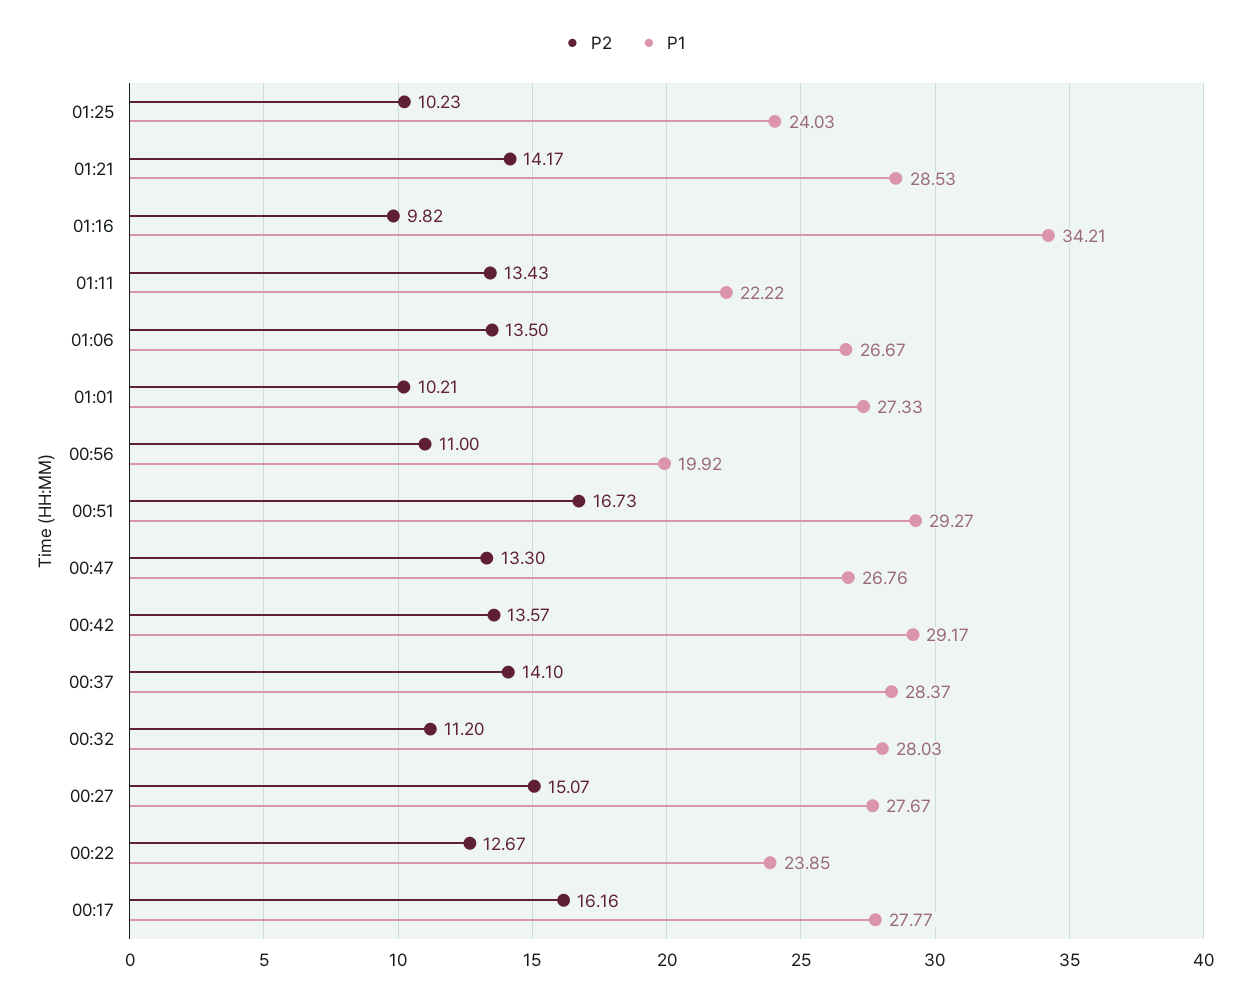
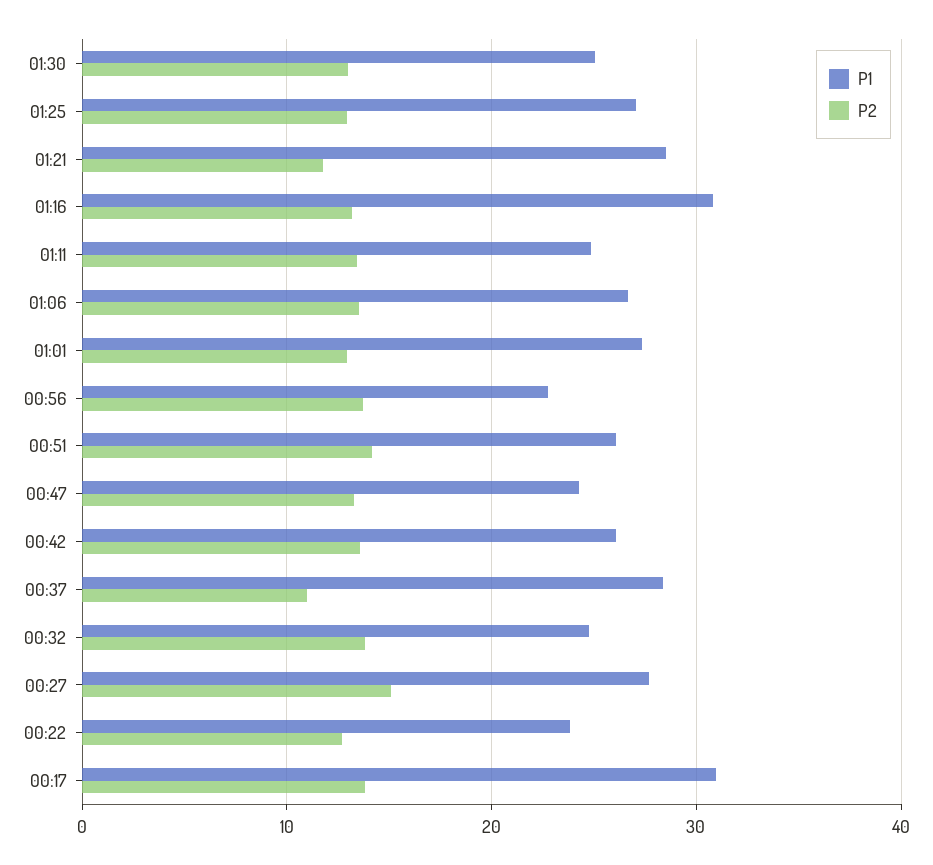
P2, 01:25: 10.23 -> 13
P1, 01:25: 24.03 -> 27
P2, 01:21: 14.17 -> 12
P2, 01:16: 9.82 -> 13
P1, 01:16: 34.21 -> 31
P1, 01:11: 22.22 -> 25
P2, 01:01: 10.21 -> 13
P2, 00:56: 11 -> 14
P1, 00:56: 19.92 -> 23
P2, 00:51: 16.73 -> 14
P1, 00:51: 29.27 -> 26
P1, 00:47: 26.76 -> 24
P1, 00:42: 29.17 -> 26
P2, 00:37: 14.1 -> 11
P2, 00:32: 11.2 -> 14
P1, 00:32: 28.03 -> 25
P2, 00:17: 16.16 -> 14
P1, 00:17: 27.77 -> 31
P1, 01:30: none -> 25
P2, 01:30: none -> 13

